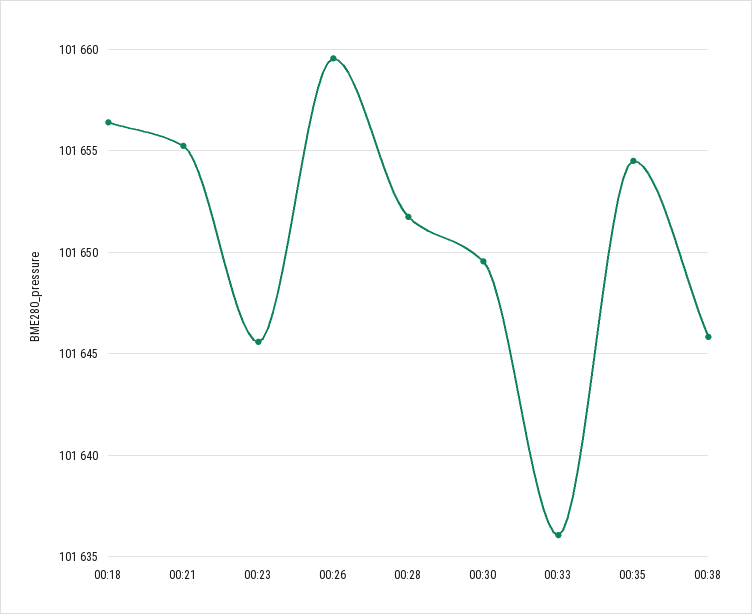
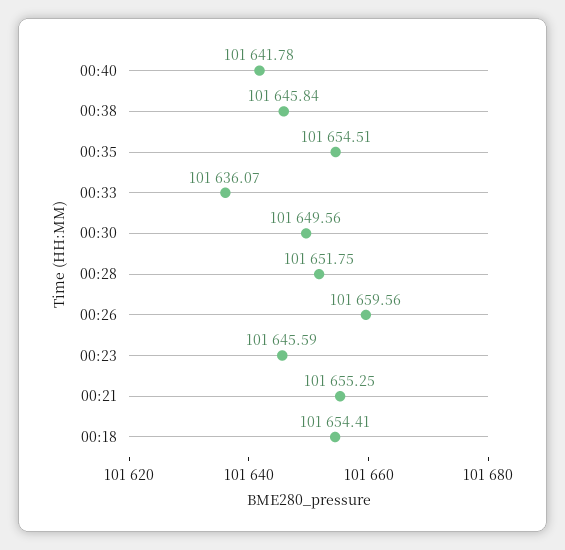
00:18: 101656.5 -> 101654.41
00:40: none -> 101641.78

